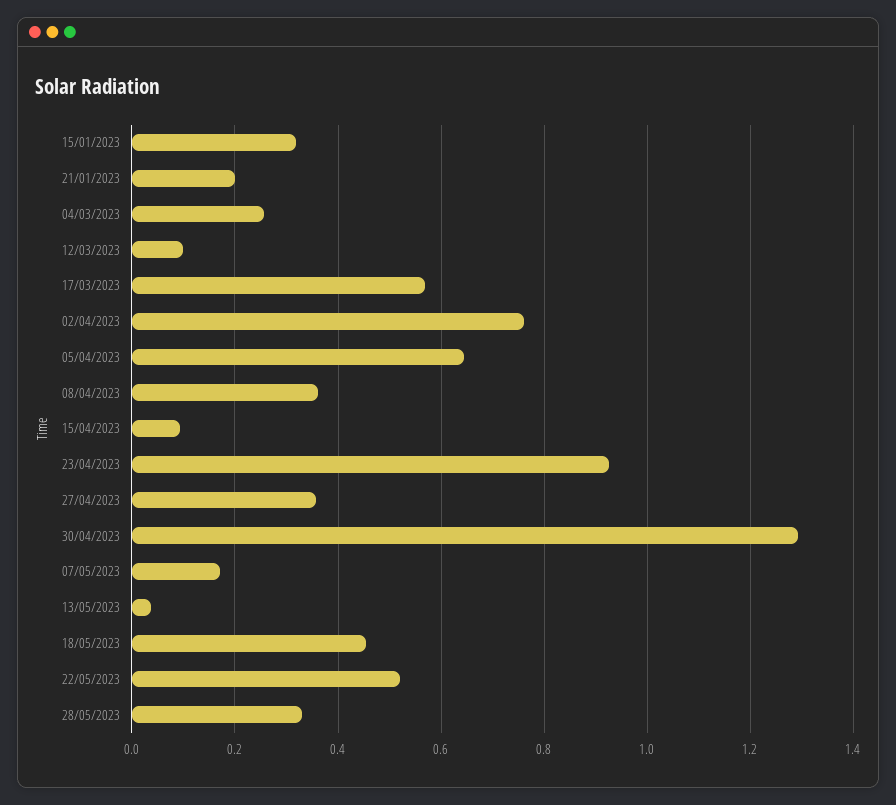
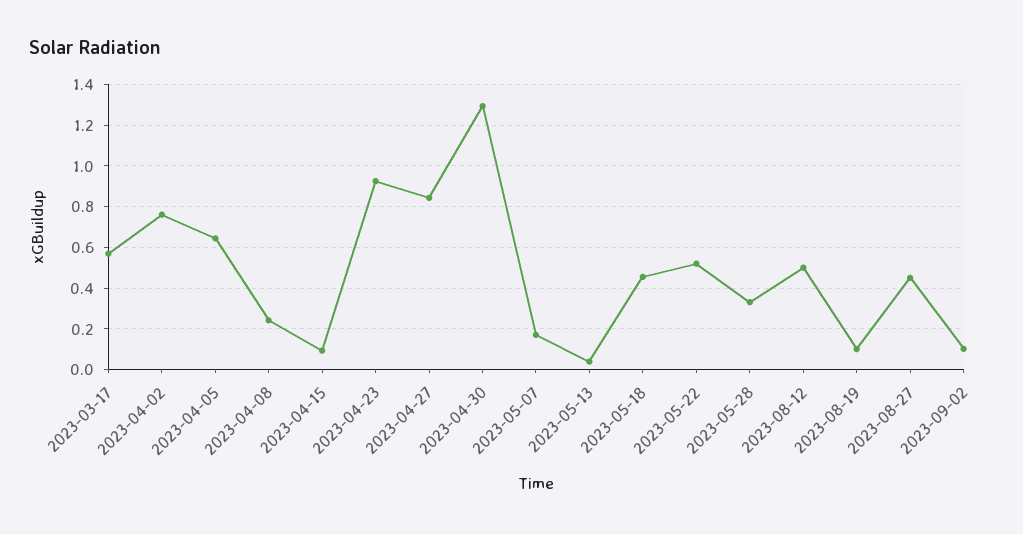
15/01/2023: 0.32 -> none
21/01/2023: 0.2 -> none
04/03/2023: 0.26 -> none
12/03/2023: 0.1 -> none
08/04/2023: 0.36 -> 0.25
27/04/2023: 0.36 -> 0.85
2023-08-12: none -> 0.5
2023-08-19: none -> 0.1
2023-08-27: none -> 0.45
2023-09-02: none -> 0.1

